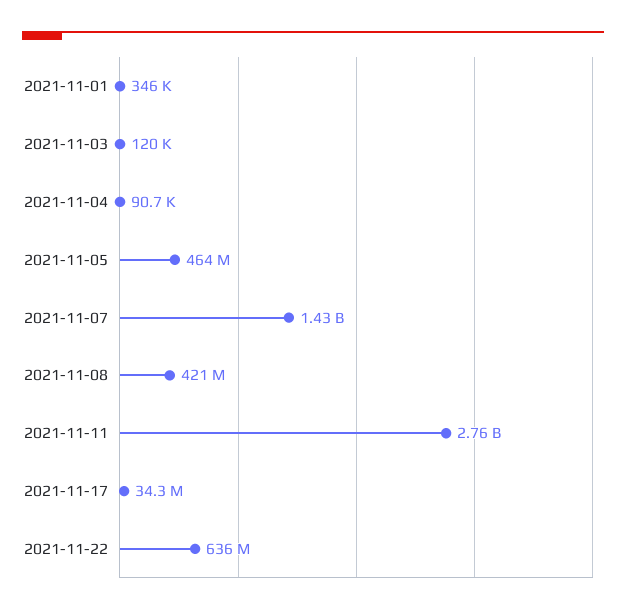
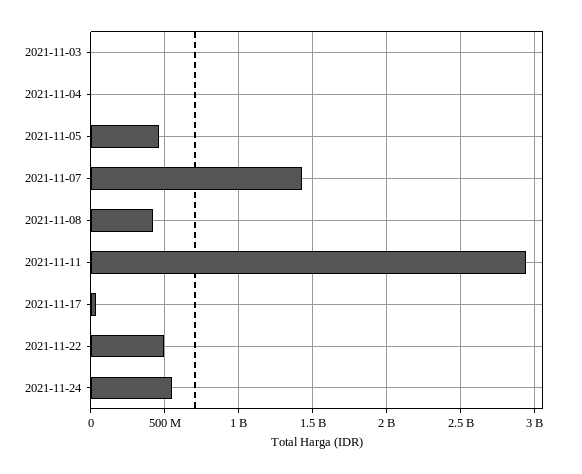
2021-11-01: 346000 -> none
2021-11-11: 2760000000 -> 2950000000
2021-11-22: 636000000 -> 500000000
2021-11-24: none -> 550000000

